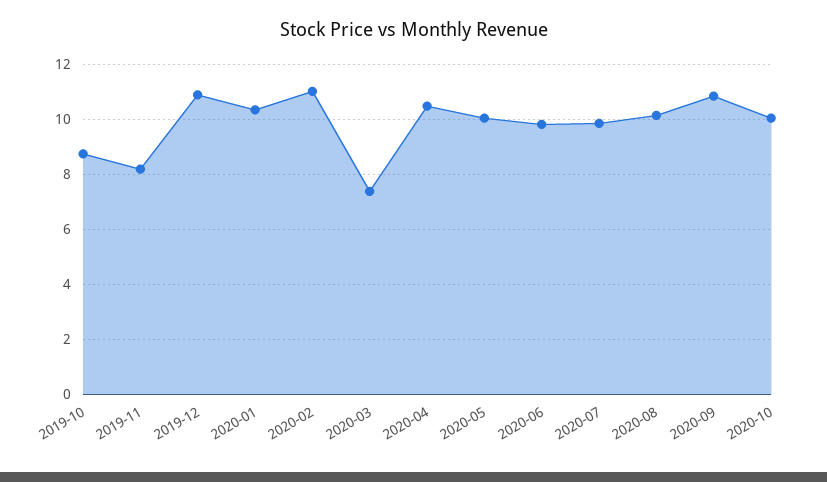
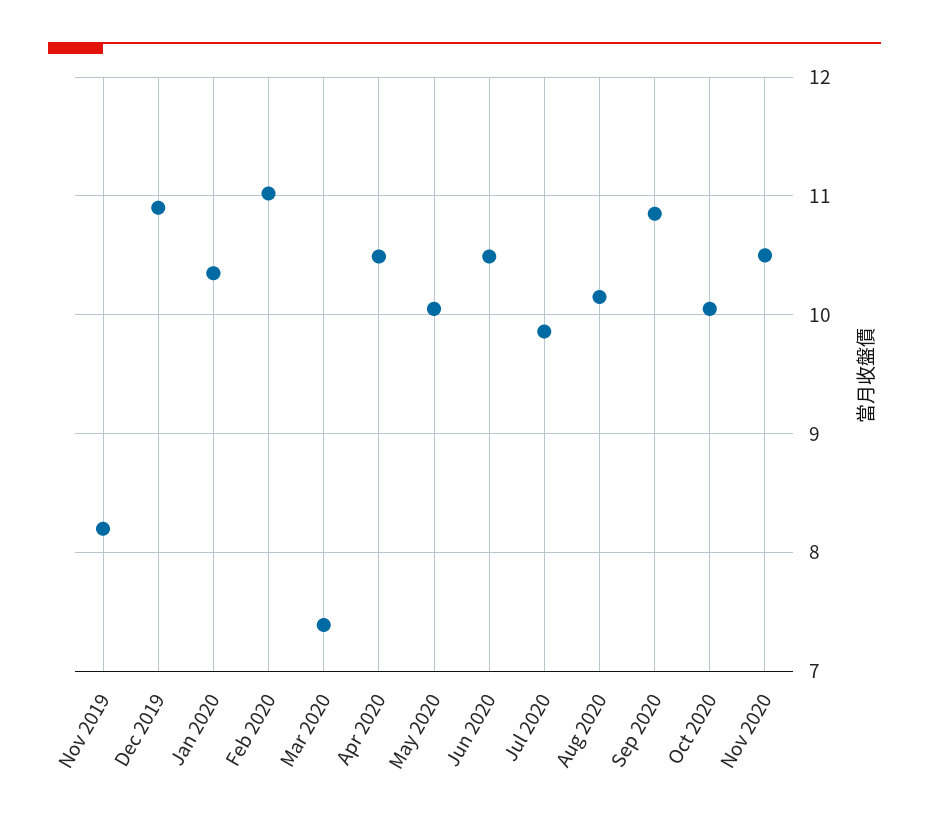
2019-10: 8.75 -> none
2020-06: 9.75 -> 10.5
Nov 2020: none -> 10.5

